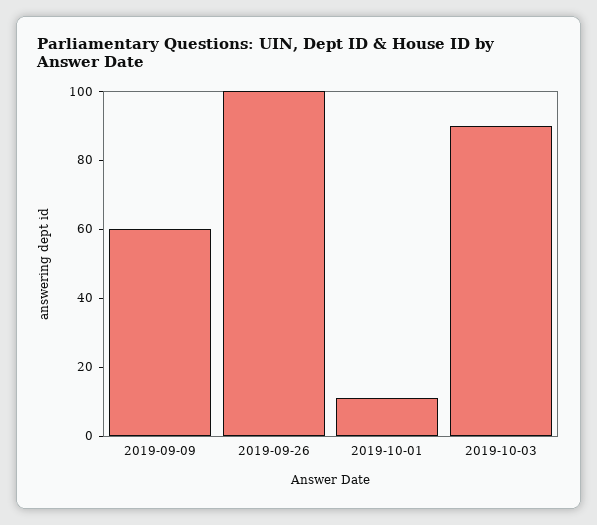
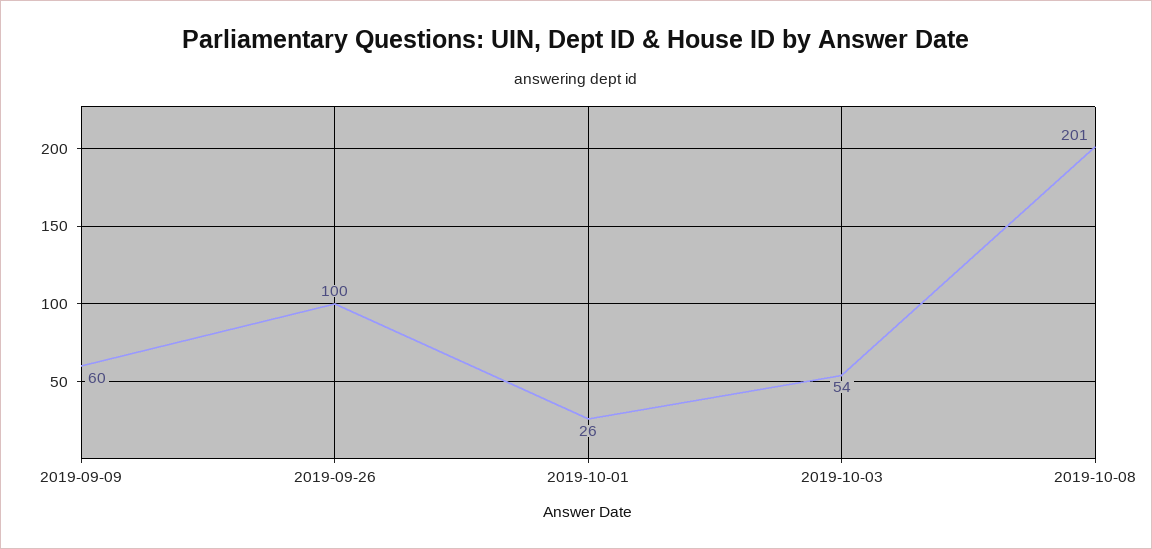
2019-10-01: 10 -> 26
2019-10-03: 90 -> 54
2019-10-08: none -> 201

